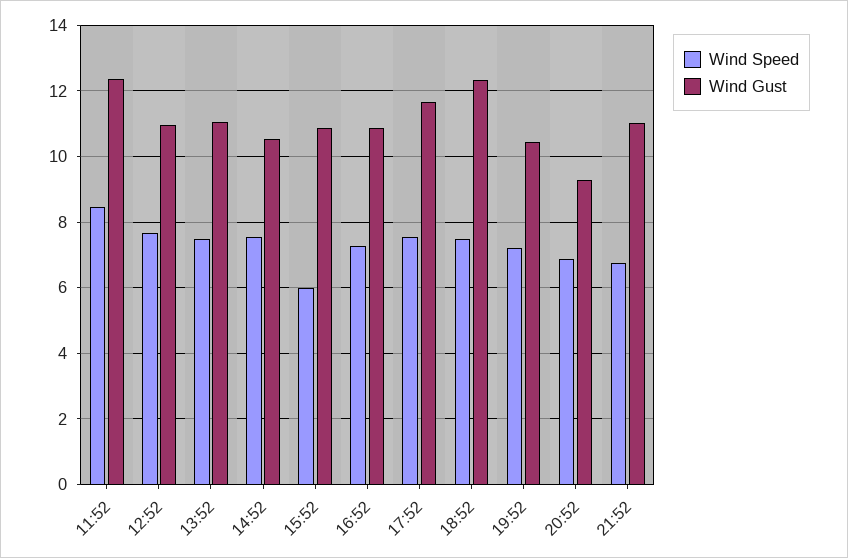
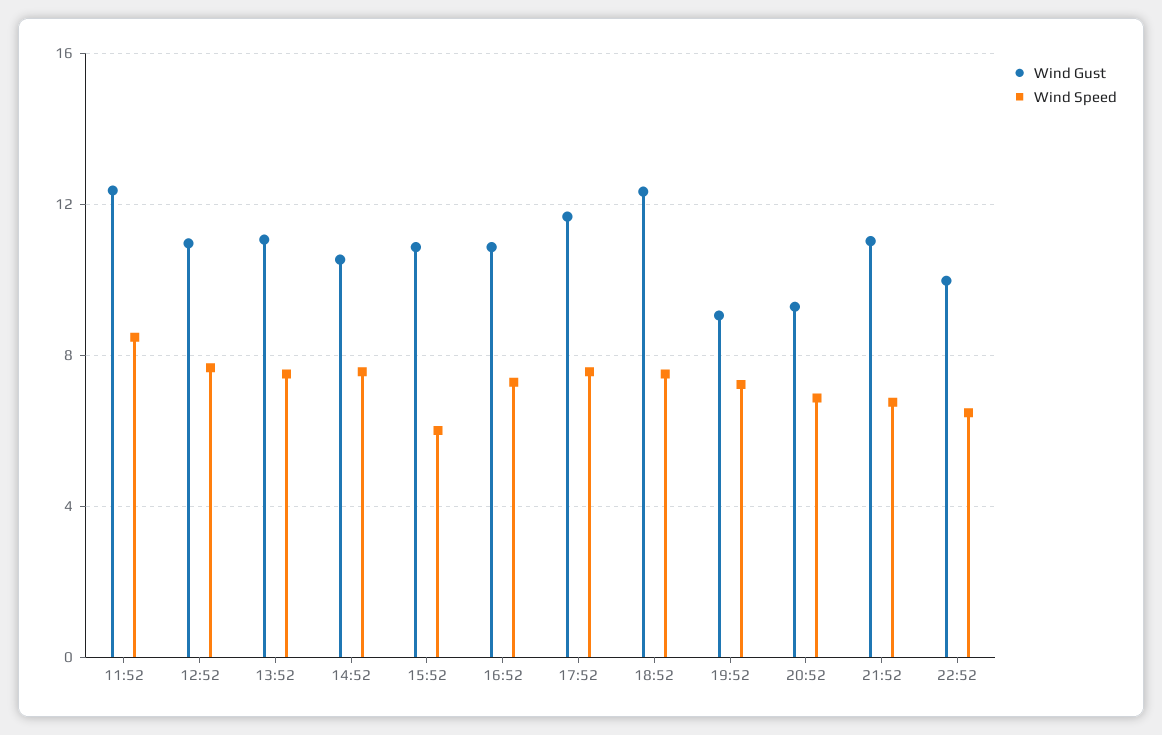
Wind Gust, 19:52: 10.4 -> 9
Wind Gust, 22:52: none -> 10
Wind Speed, 22:52: none -> 6.5

